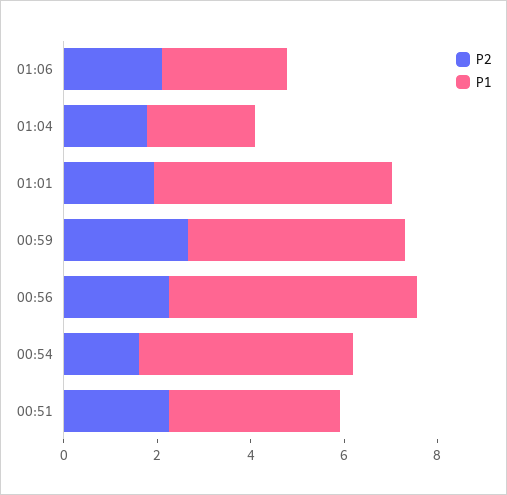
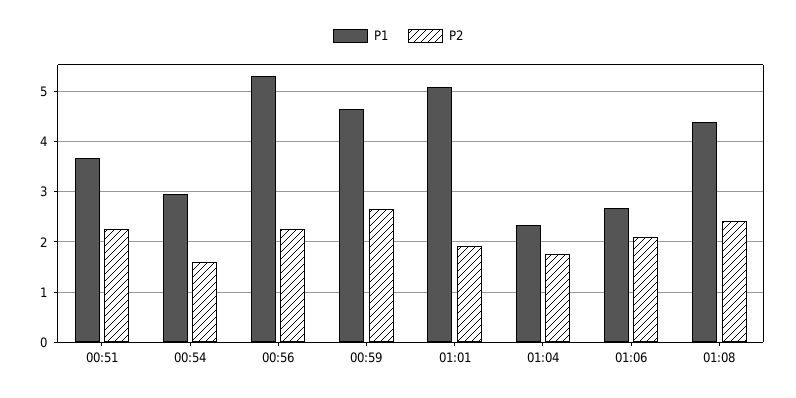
P1, 00:54: 4.5 -> 3
P1, 01:08: none -> 4.4
P2, 01:08: none -> 2.4

